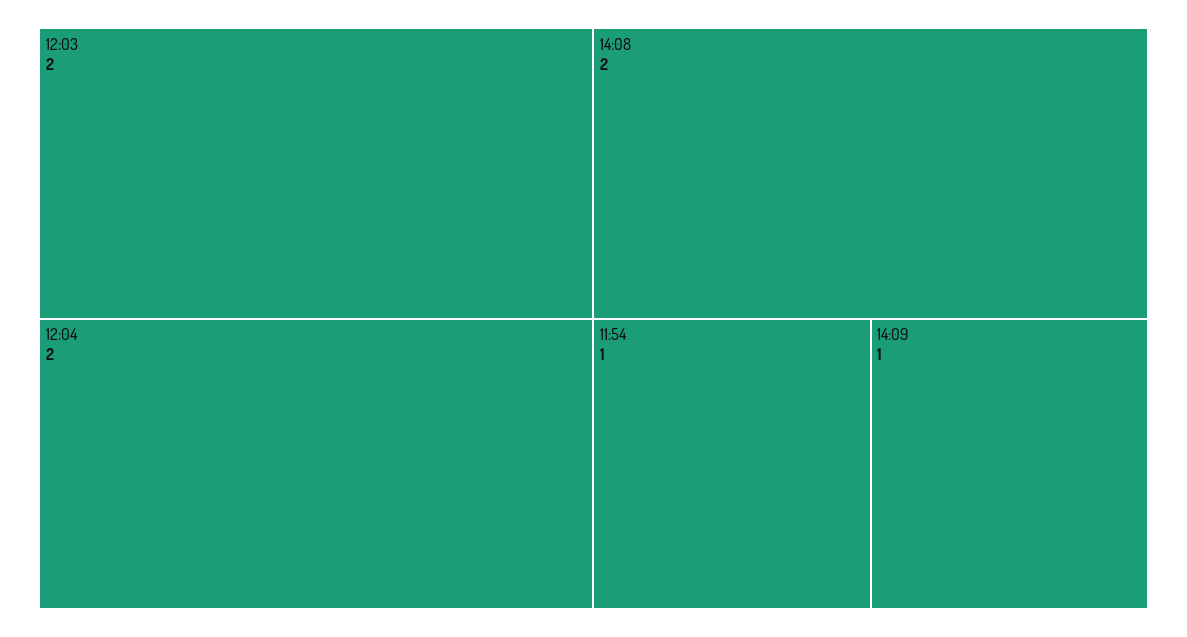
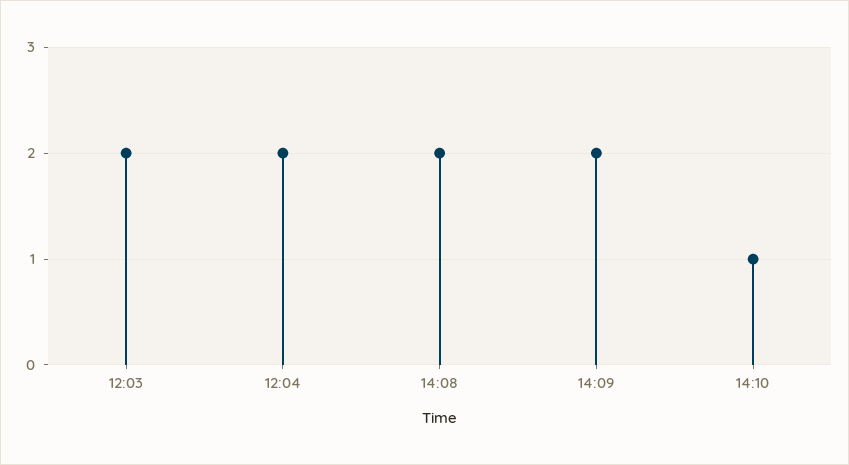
11:54: 1 -> none
14:09: 1 -> 2
14:10: none -> 1

